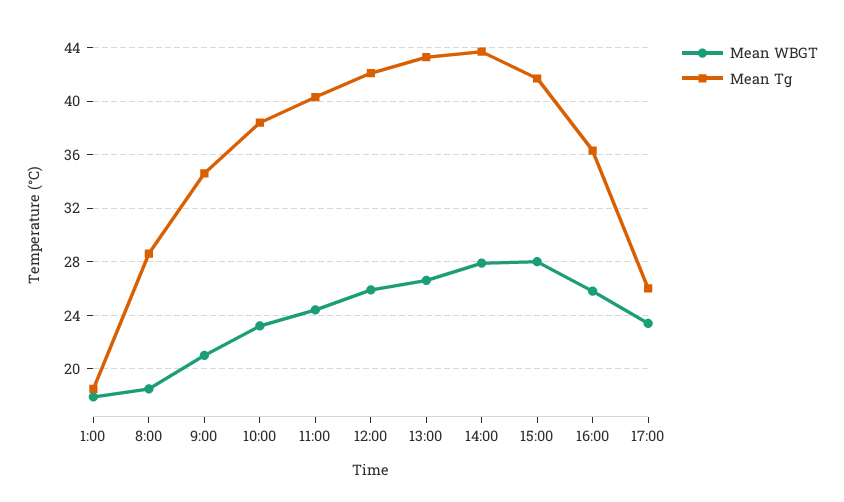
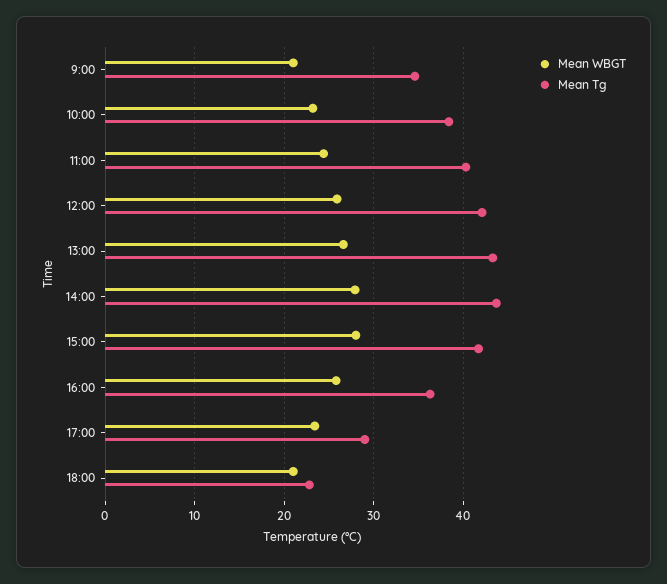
Mean WBGT, 1:00: 18 -> none
Mean Tg, 1:00: 18.5 -> none
Mean WBGT, 8:00: 18.5 -> none
Mean Tg, 8:00: 28.5 -> none
Mean Tg, 17:00: 26 -> 29
Mean WBGT, 18:00: none -> 21
Mean Tg, 18:00: none -> 23

